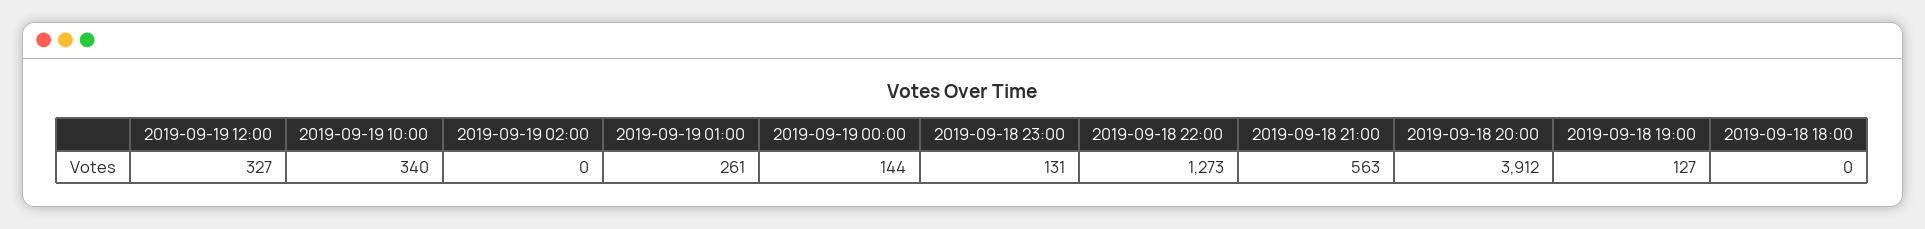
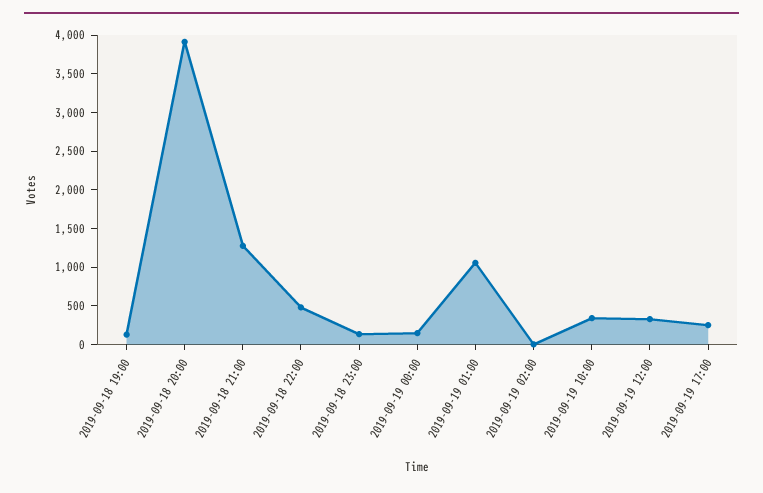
2019-09-19 01:00: 261 -> 1000
2019-09-18 22:00: 1273 -> 500
2019-09-18 21:00: 563 -> 1250
2019-09-18 18:00: 0 -> none
2019-09-19 17:00: none -> 250

